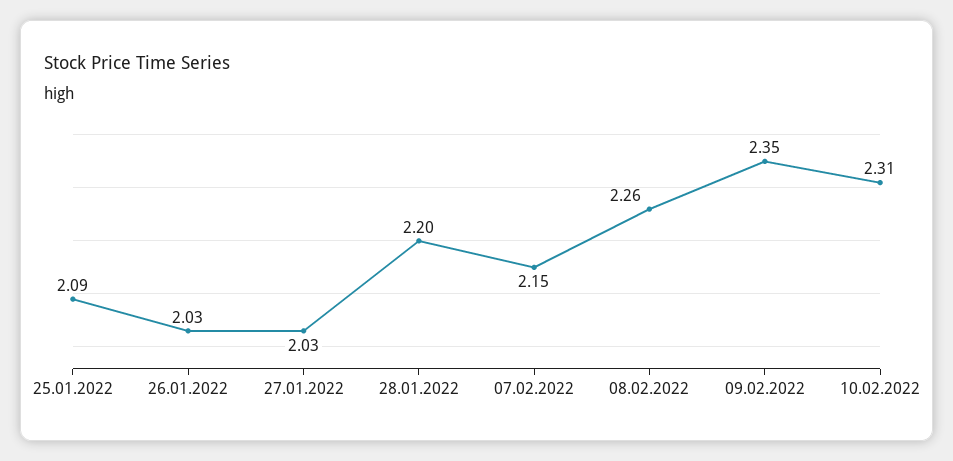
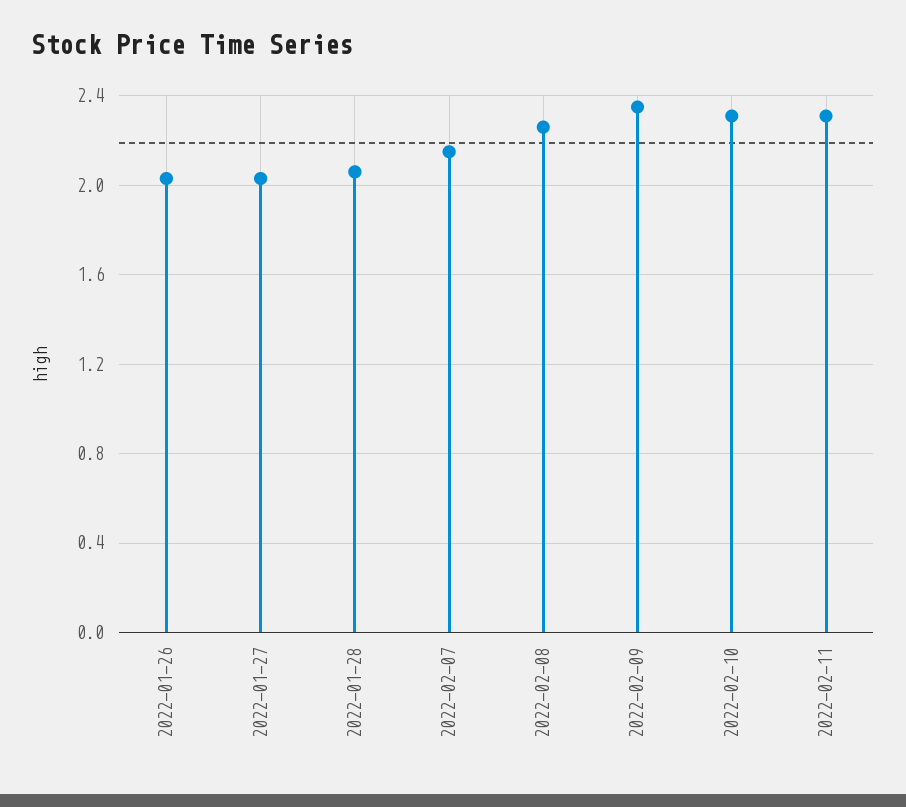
25.01.2022: 2.09 -> none
28.01.2022: 2.2 -> 2.05
2022-02-11: none -> 2.3

